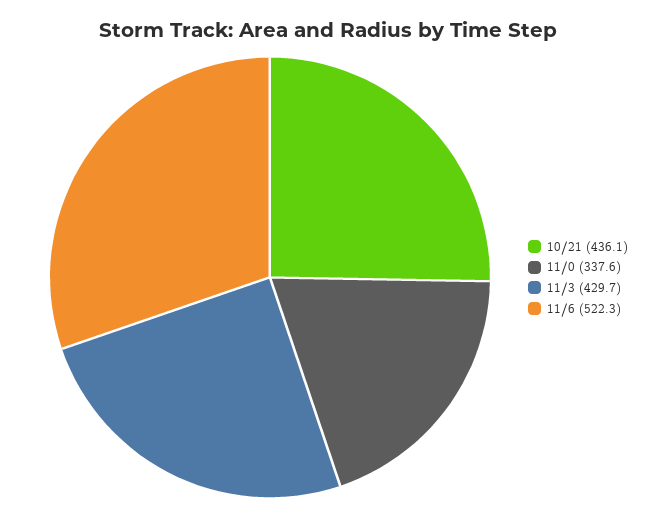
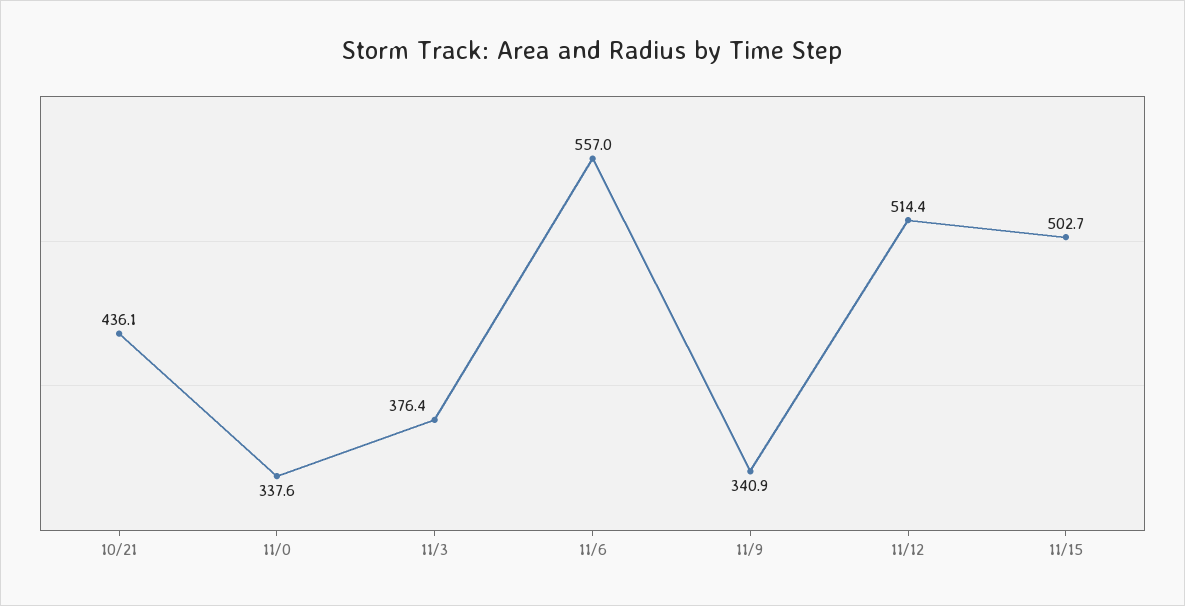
11/3: 429.7 -> 376.4
11/6: 522.3 -> 557
11/9: none -> 340.9
11/12: none -> 514.4
11/15: none -> 502.7

